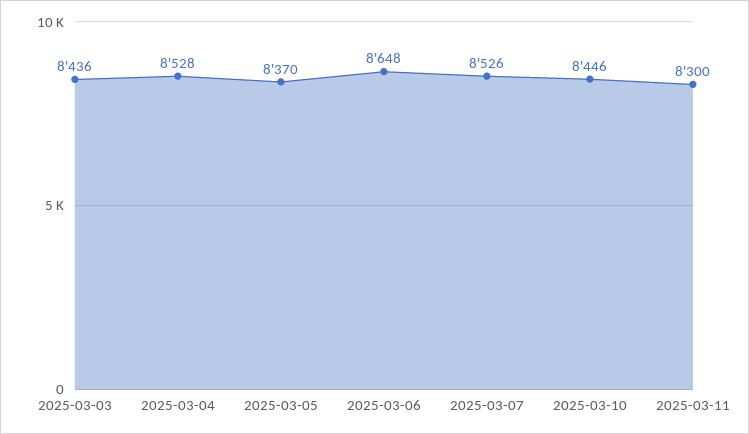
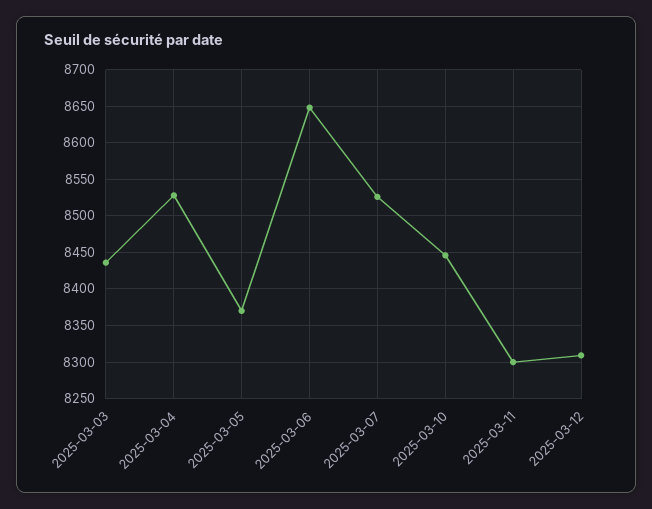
2025-03-12: none -> 8310

